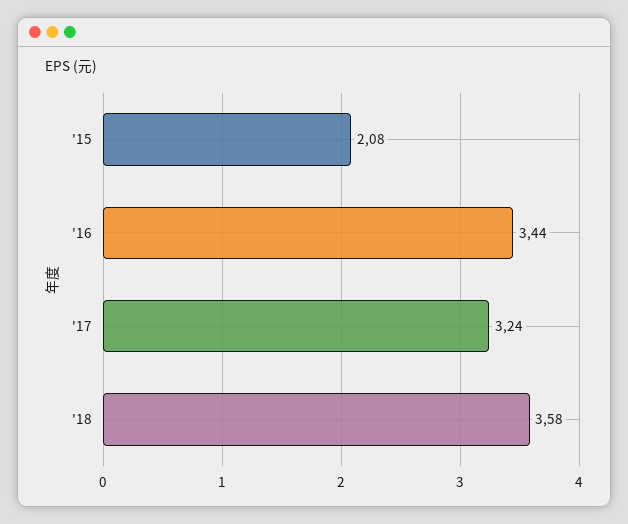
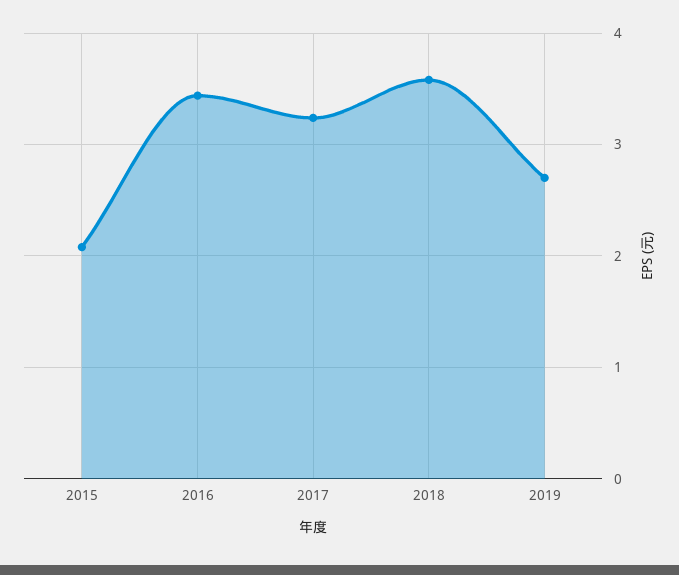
2019: none -> 2.7

